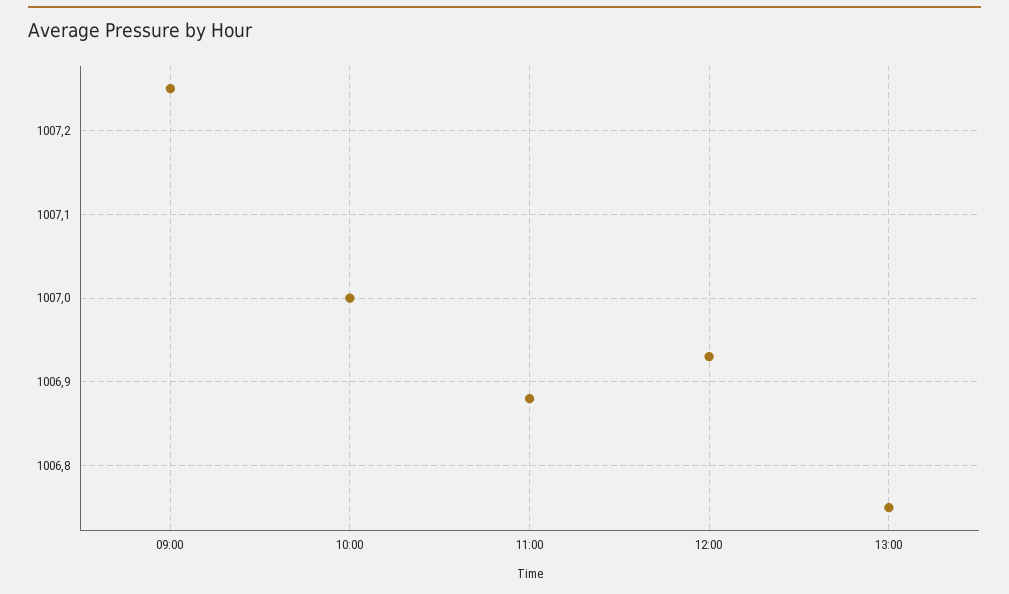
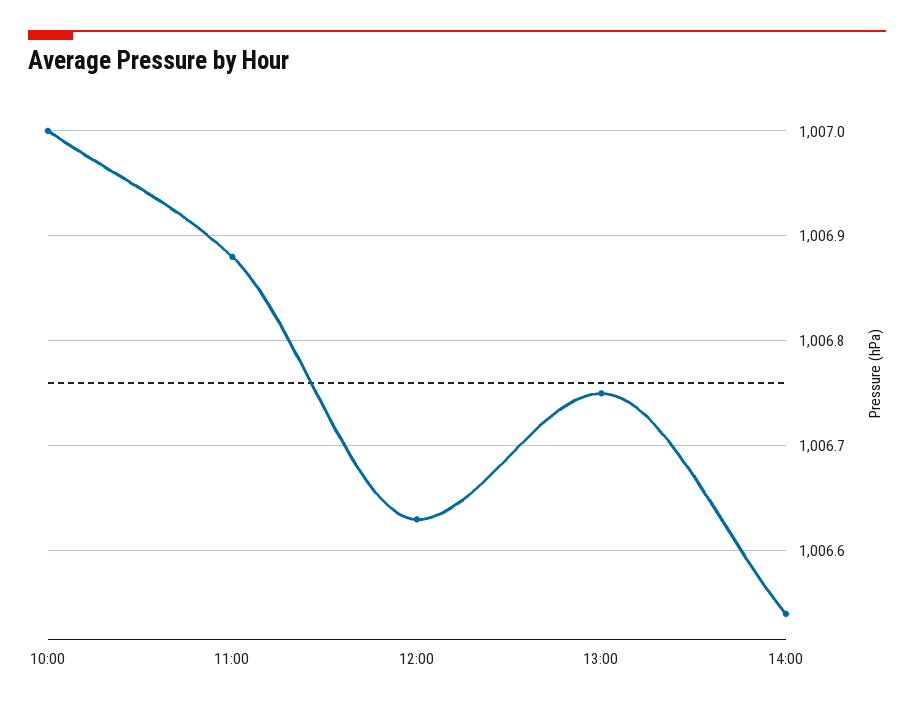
09:00: 1007.25 -> none
12:00: 1006.93 -> 1006.63
14:00: none -> 1006.54

